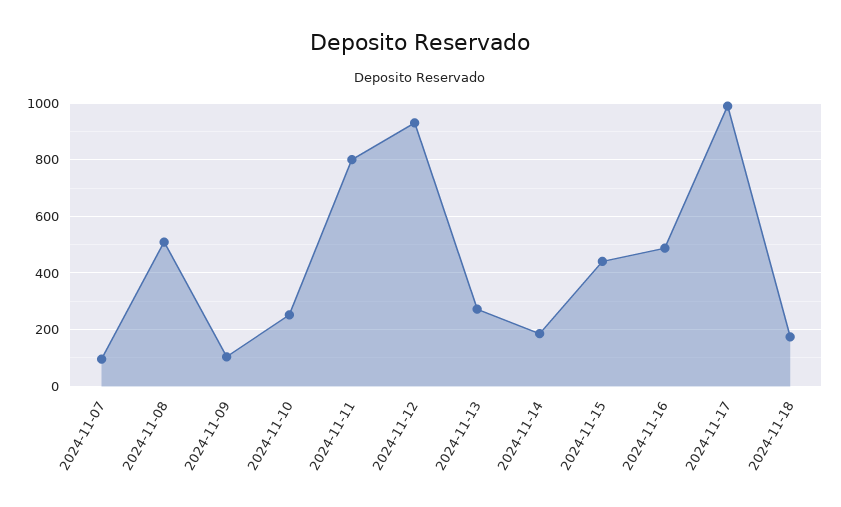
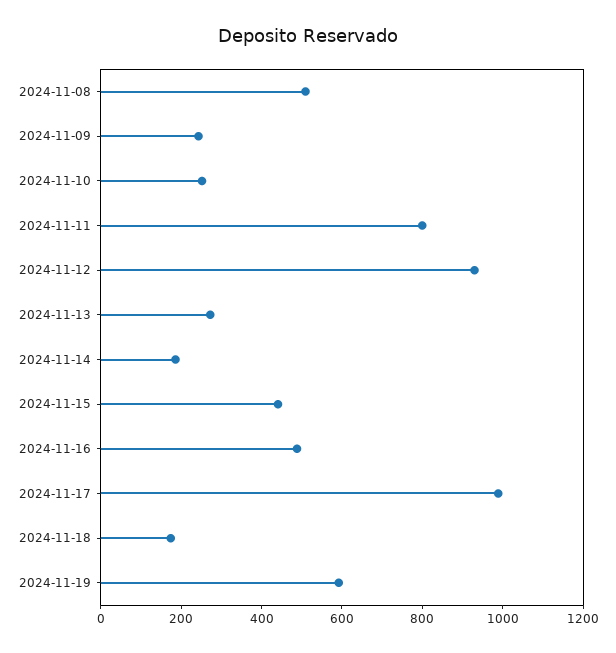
2024-11-07: 100 -> none
2024-11-09: 100 -> 250
2024-11-19: none -> 600

